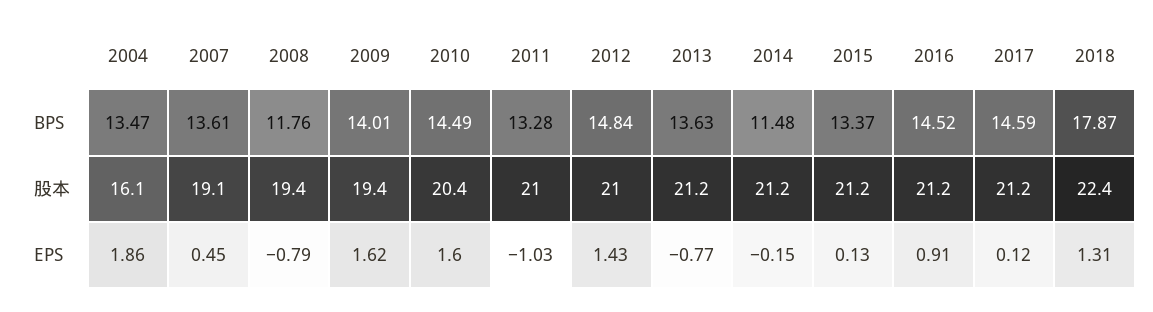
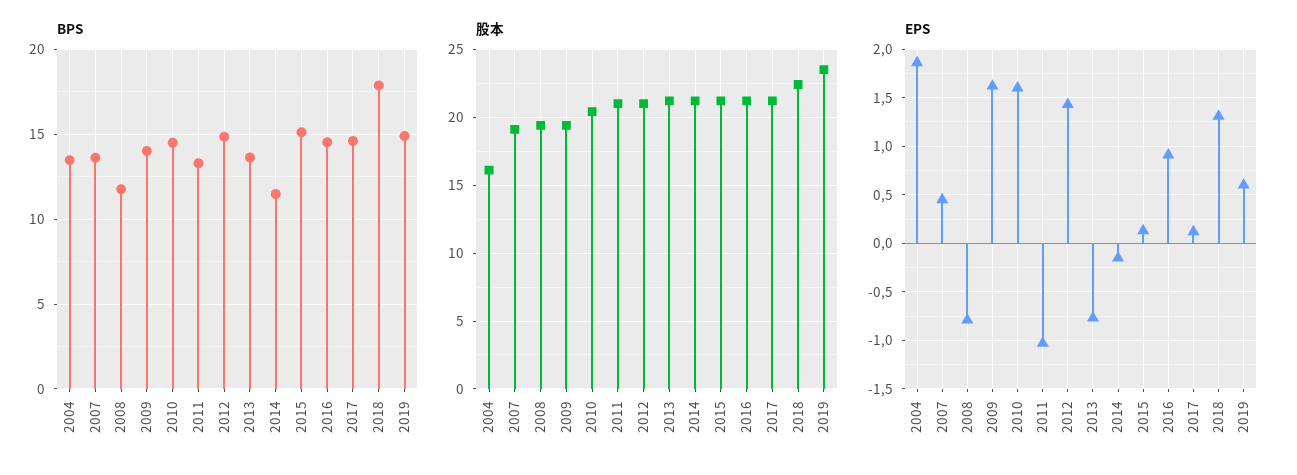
BPS, 2015: 13.37 -> 15
BPS, 2019: none -> 15
股本, 2019: none -> 23.5
EPS, 2019: none -> 0.6

